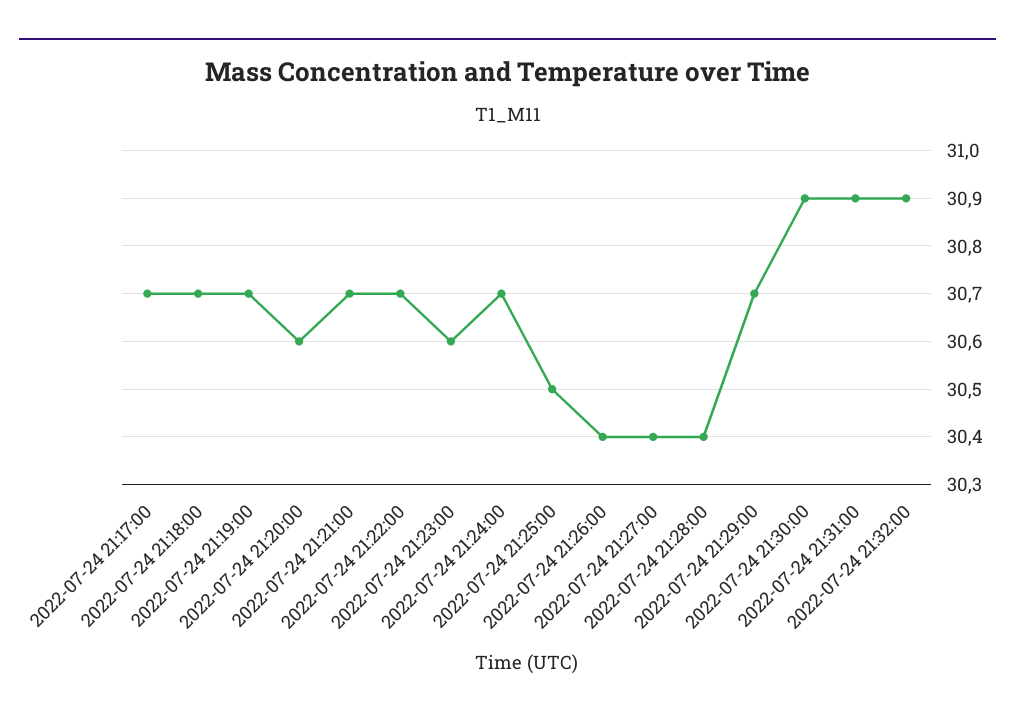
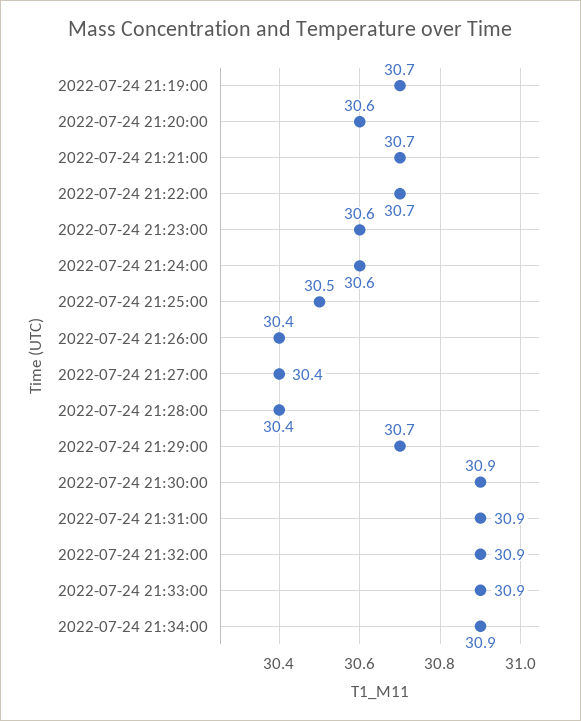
2022-07-24 21:17:00: 30.7 -> none
2022-07-24 21:18:00: 30.7 -> none
2022-07-24 21:24:00: 30.7 -> 30.6
2022-07-24 21:33:00: none -> 30.9
2022-07-24 21:34:00: none -> 30.9

